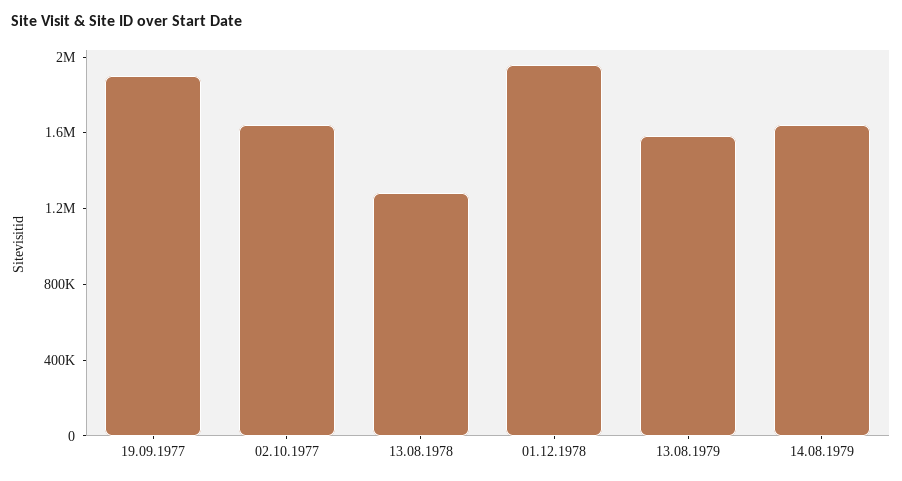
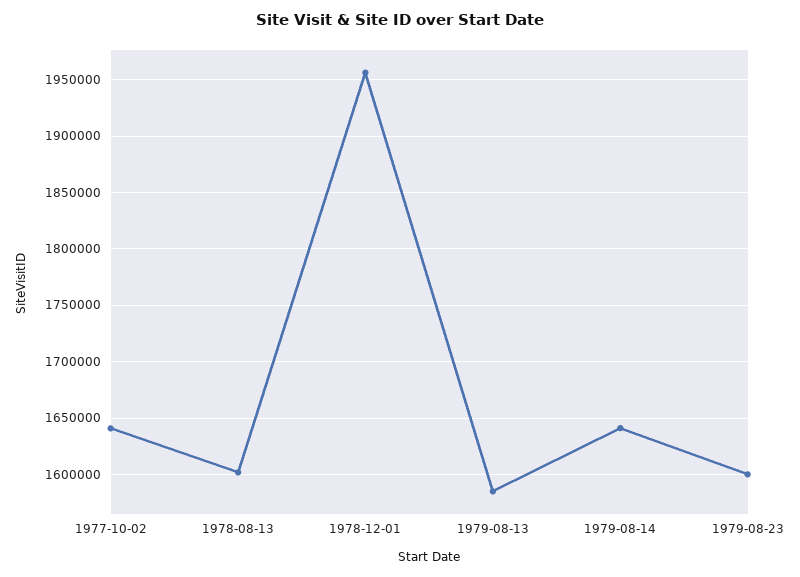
19.09.1977: 1900000 -> none
13.08.1978: 1300000 -> 1600000
1979-08-23: none -> 1600000

